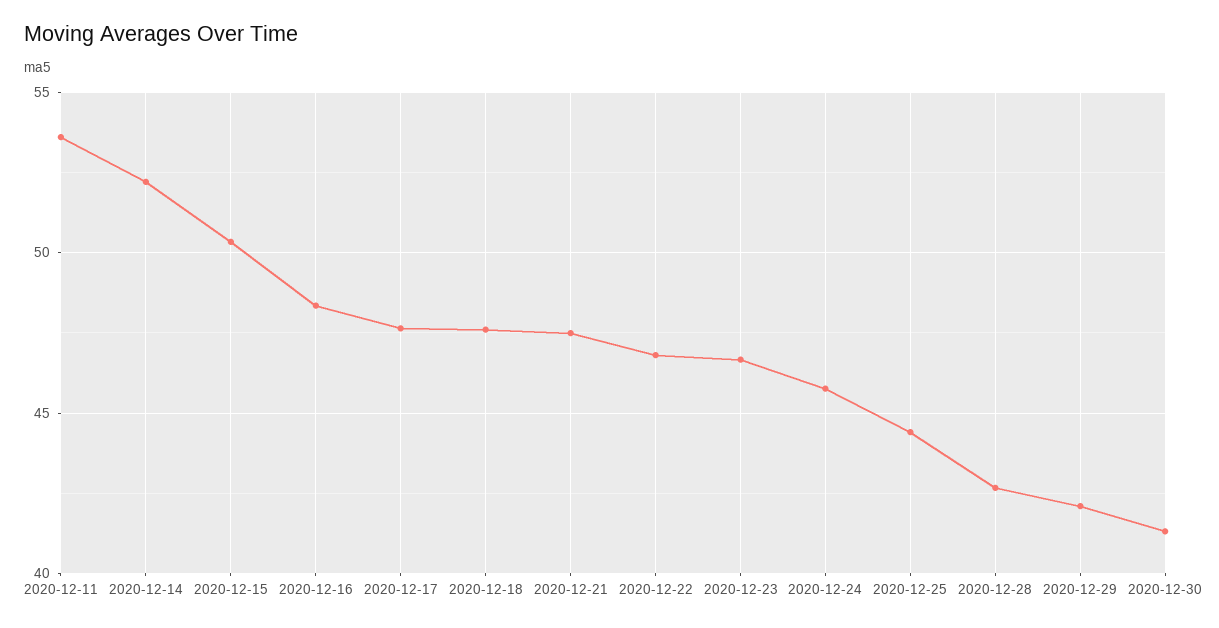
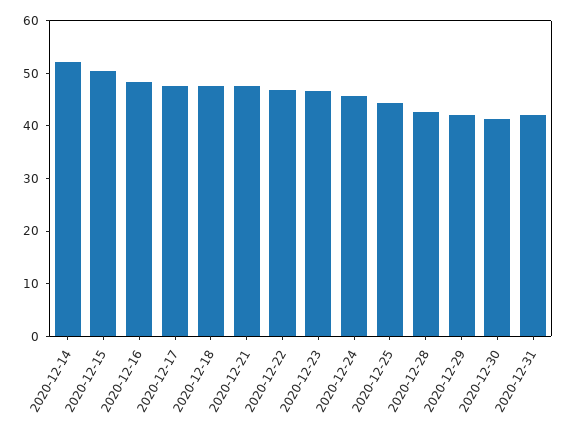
2020-12-11: 53.5 -> none
2020-12-31: none -> 42

